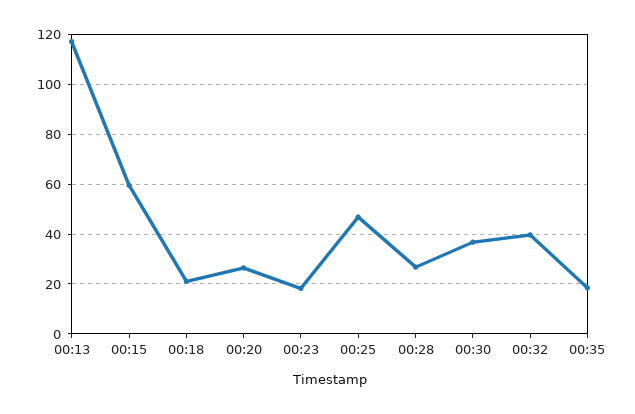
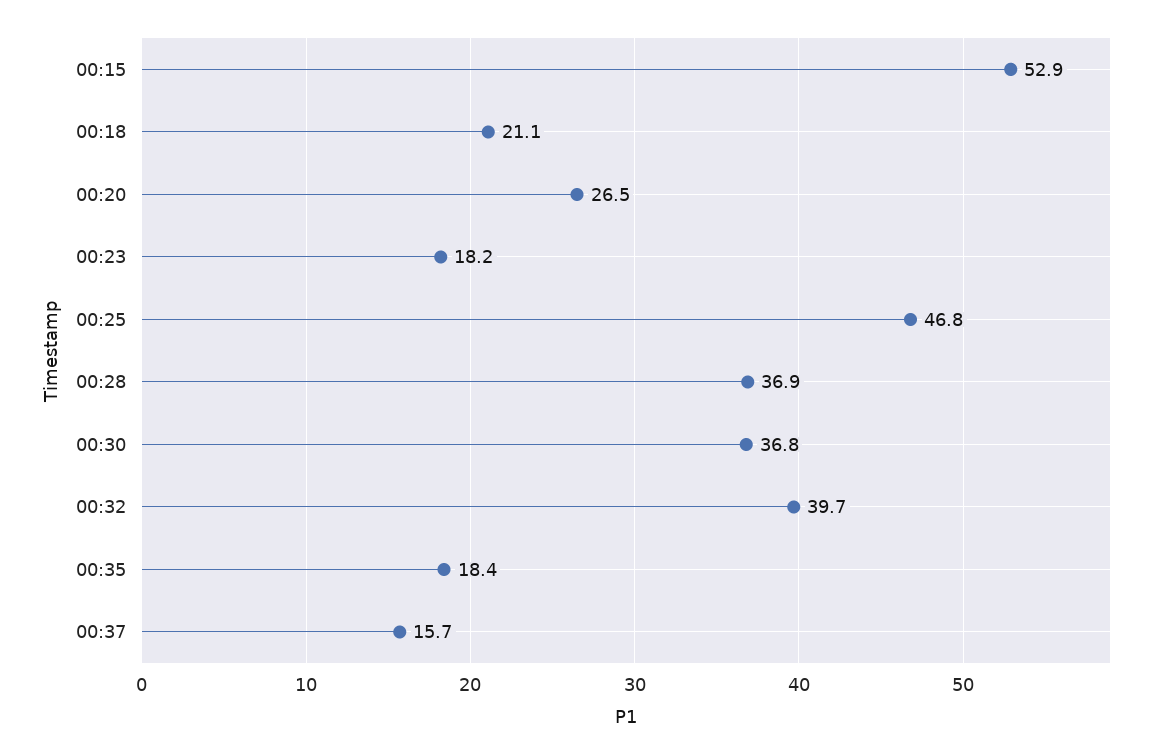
00:13: 117.5 -> none
00:15: 60 -> 52.9
00:28: 27.5 -> 36.9
00:37: none -> 15.7

